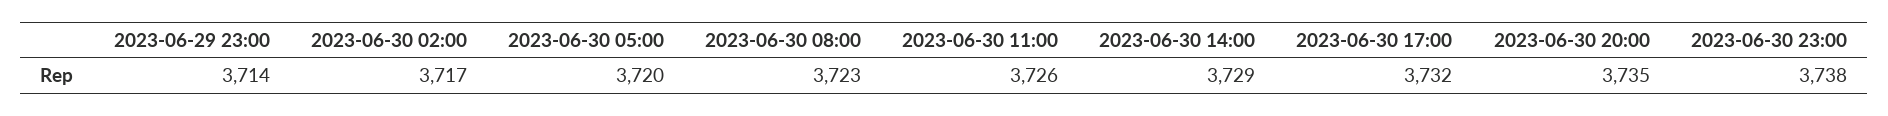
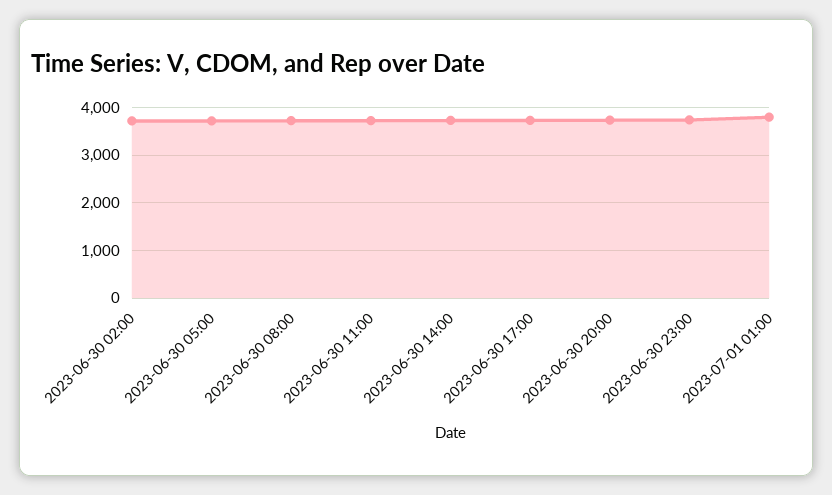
2023-06-29 23:00: 3714 -> none
2023-07-01 01:00: none -> 3800

